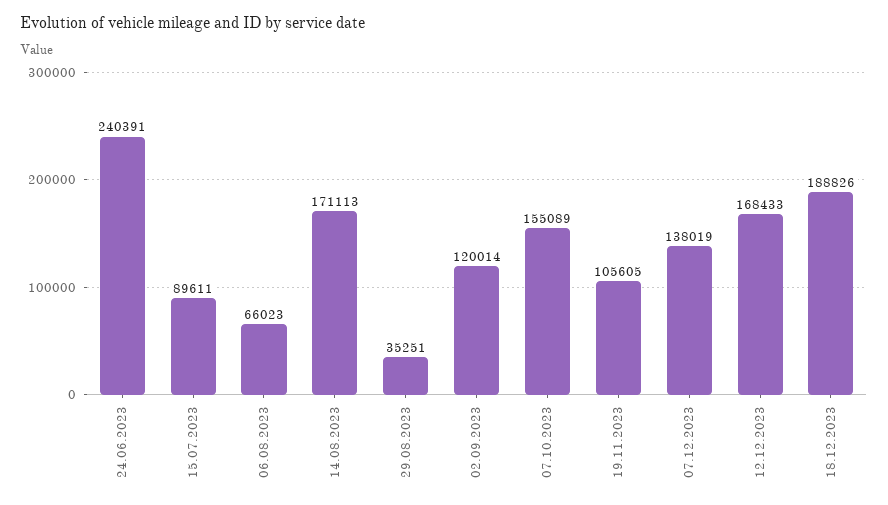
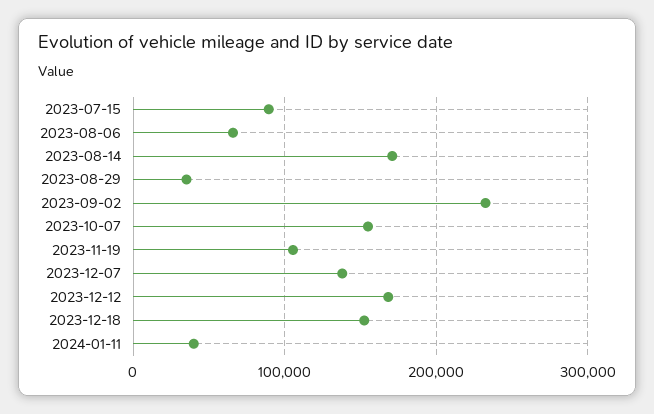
24.06.2023: 240391 -> none
02.09.2023: 120014 -> 230000
18.12.2023: 188826 -> 150000
2024-01-11: none -> 40000

